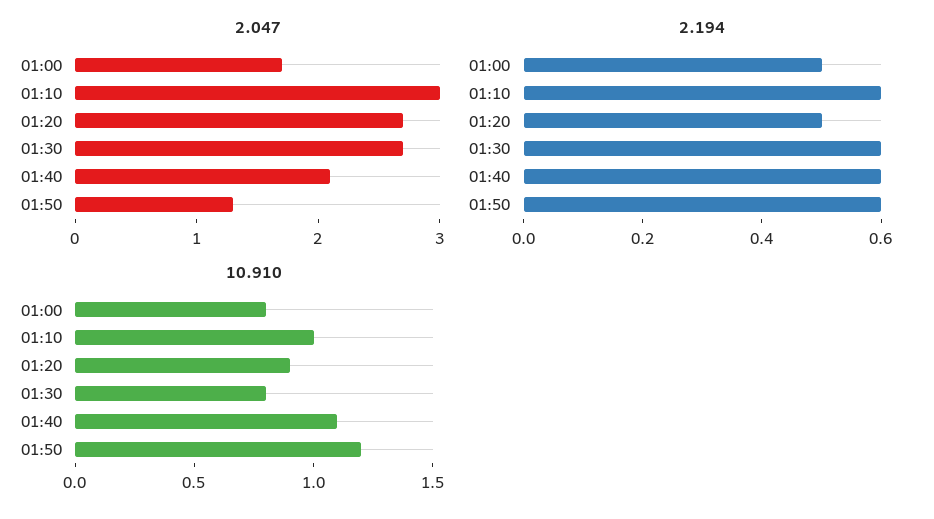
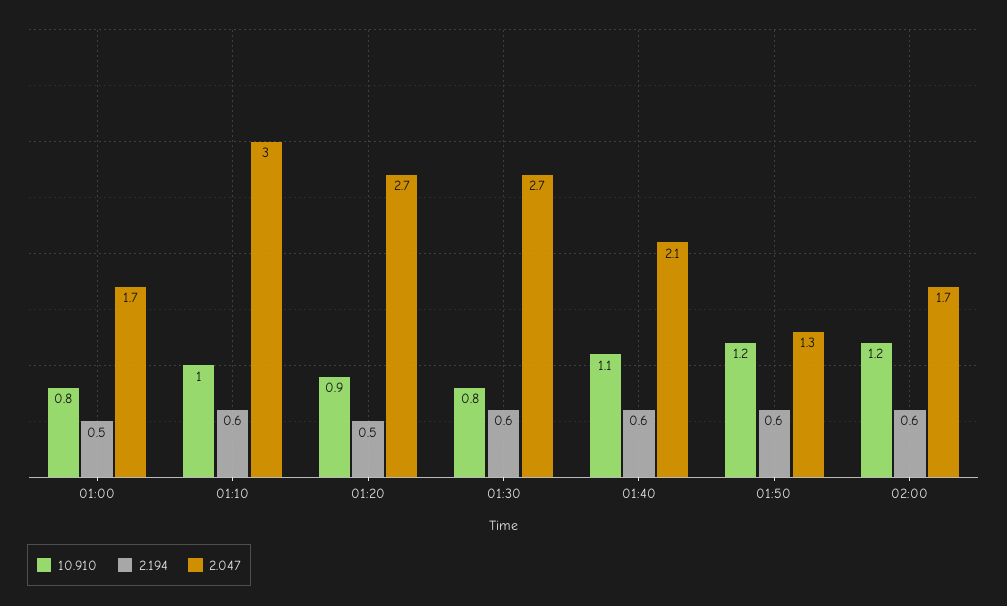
10.910, 02:00: none -> 1.2
2.194, 02:00: none -> 0.6
2.047, 02:00: none -> 1.7

